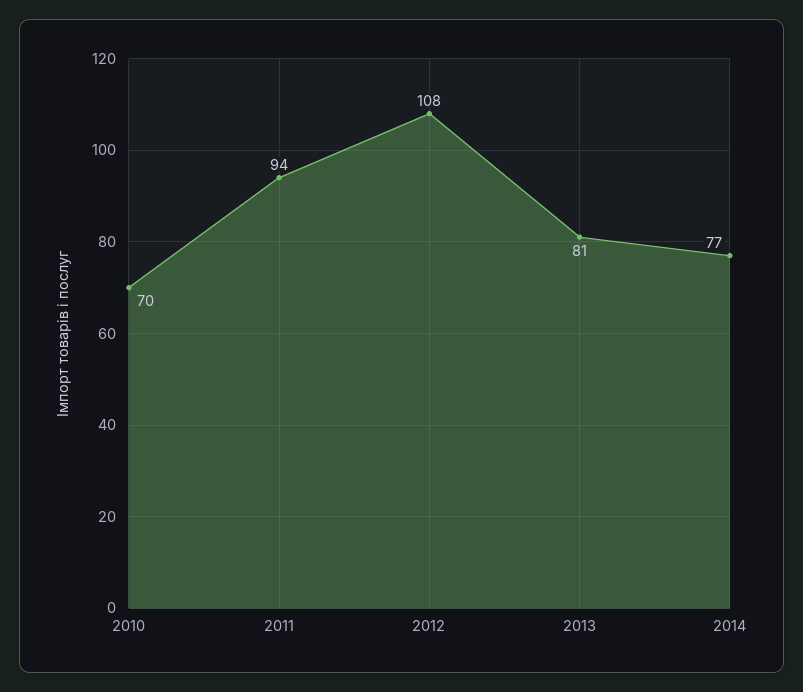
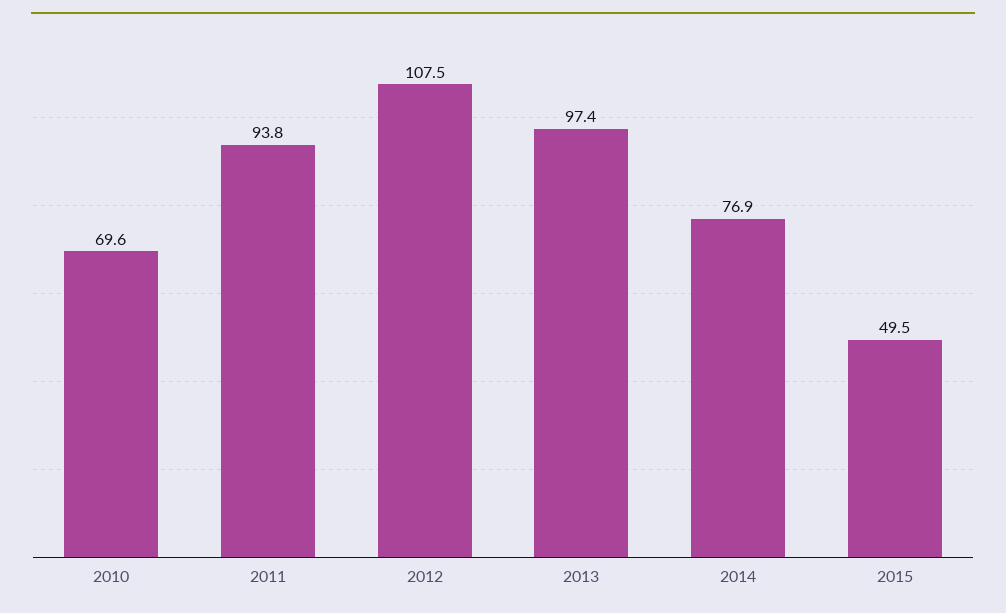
2013: 81 -> 97.4
2015: none -> 49.5

